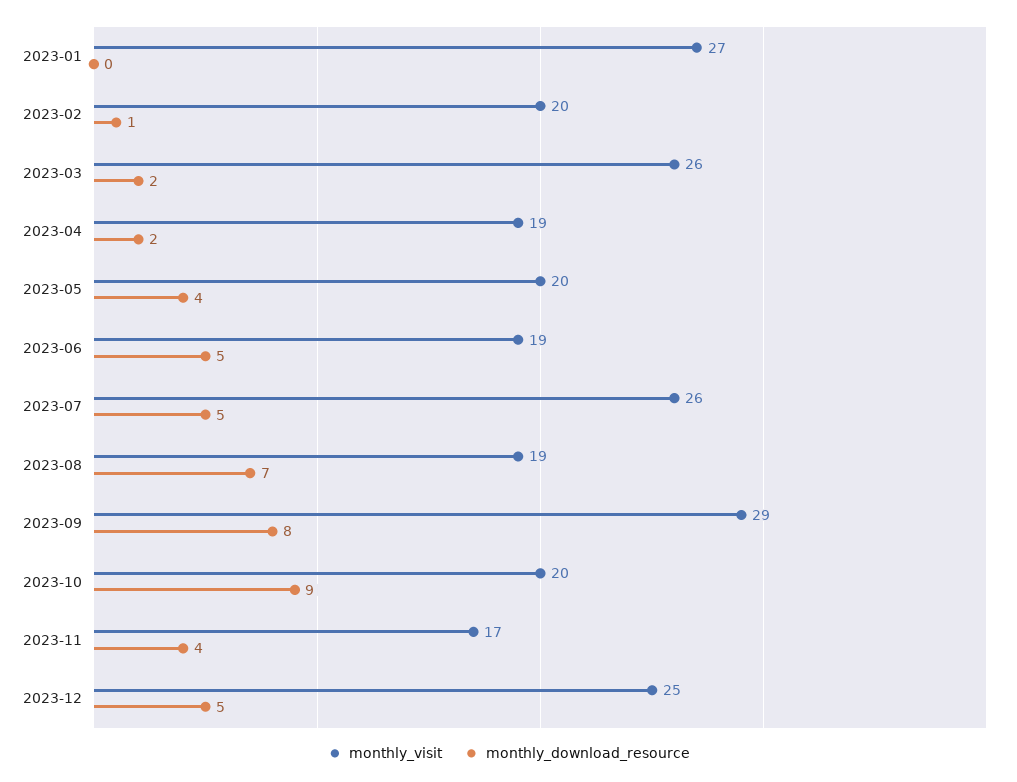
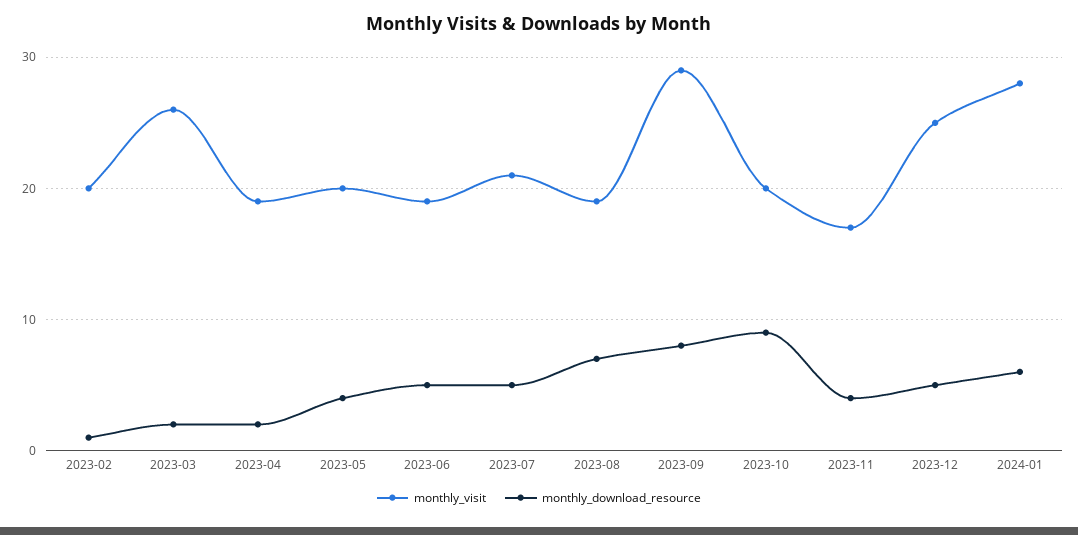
monthly_visit, 2023-01: 27 -> none
monthly_download_resource, 2023-01: 0 -> none
monthly_visit, 2023-07: 26 -> 21
monthly_visit, 2024-01: none -> 28
monthly_download_resource, 2024-01: none -> 6

